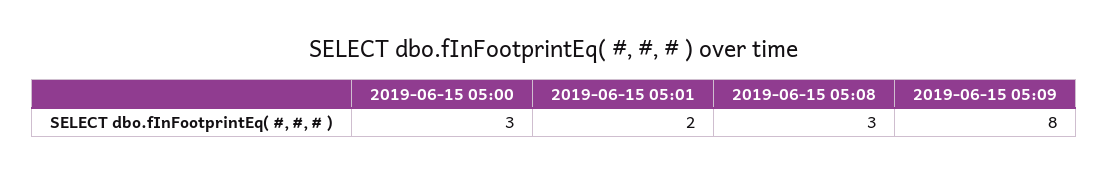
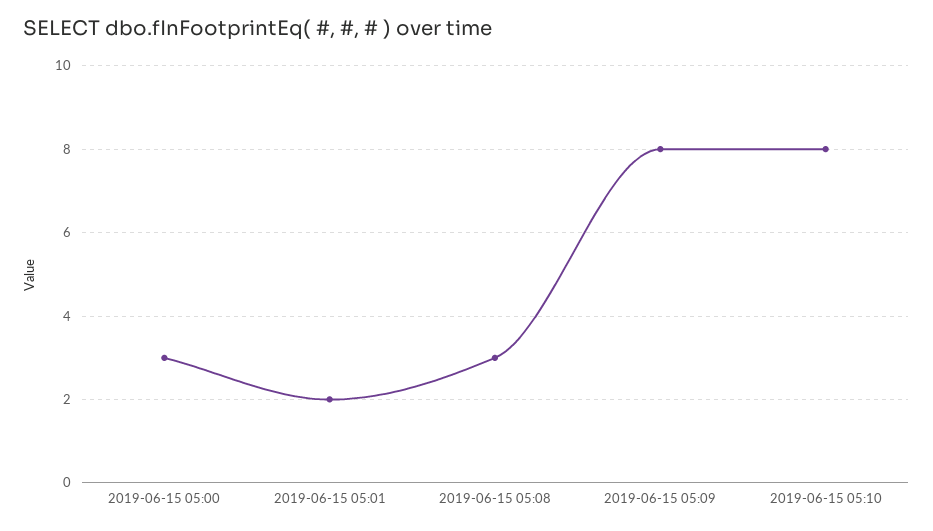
2019-06-15 05:10: none -> 8

